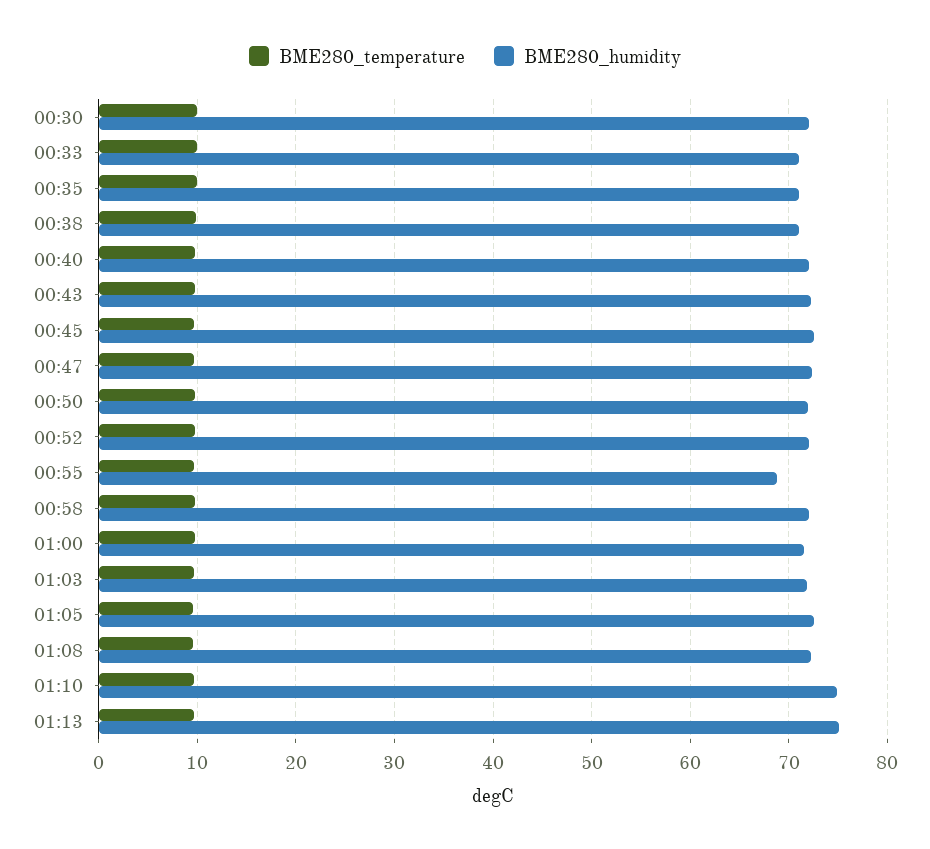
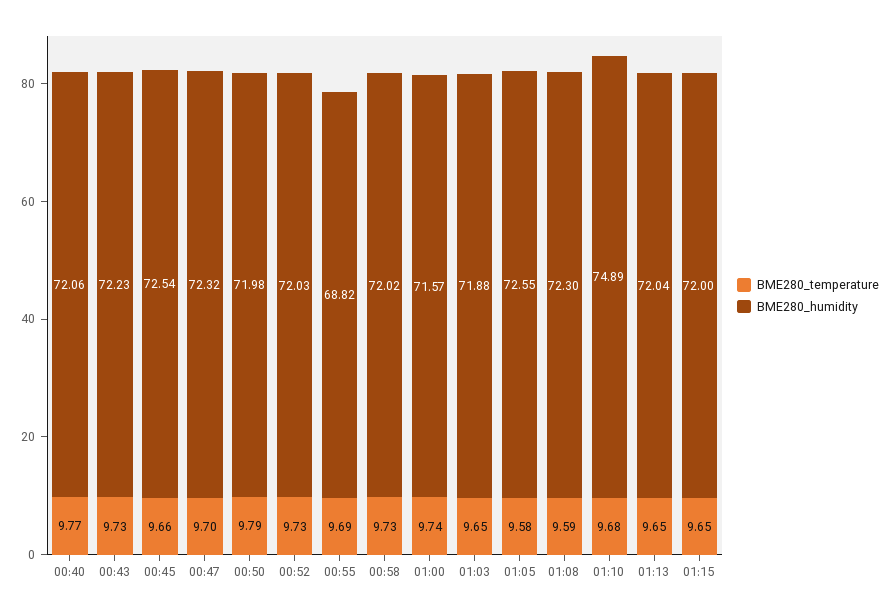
BME280_temperature, 00:30: 10 -> none
BME280_humidity, 00:30: 72 -> none
BME280_temperature, 00:33: 10 -> none
BME280_humidity, 00:33: 71 -> none
BME280_temperature, 00:35: 10 -> none
BME280_humidity, 00:35: 71 -> none
BME280_temperature, 00:38: 10 -> none
BME280_humidity, 00:38: 71 -> none
BME280_humidity, 01:13: 75 -> 72.04
BME280_temperature, 01:15: none -> 9.65
BME280_humidity, 01:15: none -> 72

